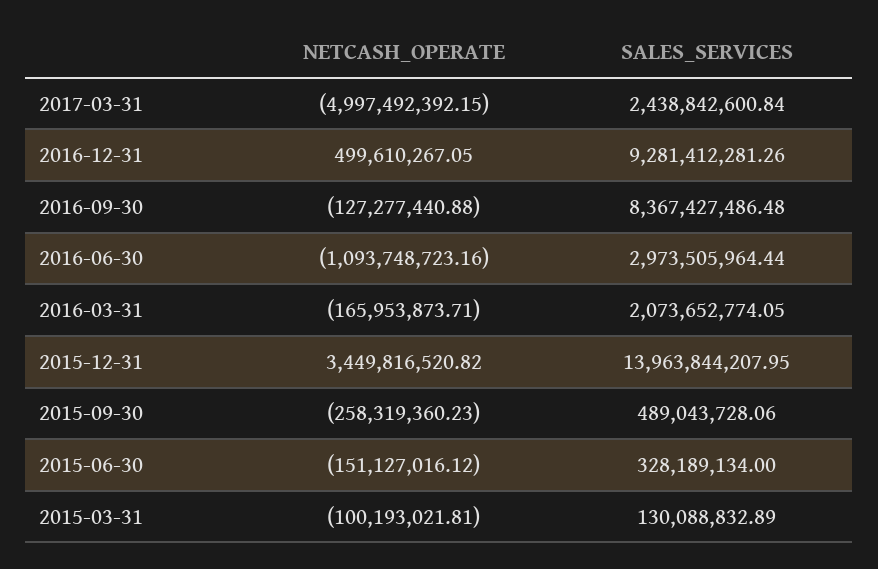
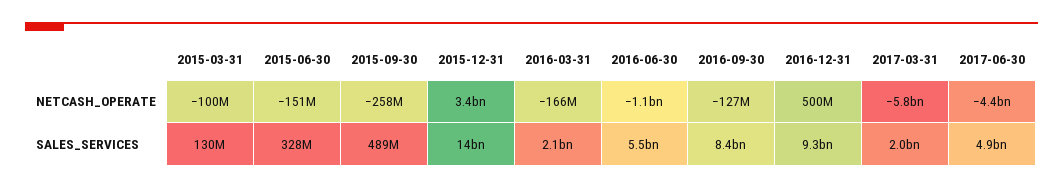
NETCASH_OPERATE, 2017-03-31: -4997492392.15 -> -5800000000
SALES_SERVICES, 2017-03-31: 2438842600.84 -> 2000000000
SALES_SERVICES, 2016-06-30: 2973505964.44 -> 5500000000
NETCASH_OPERATE, 2017-06-30: none -> -4400000000
SALES_SERVICES, 2017-06-30: none -> 4900000000

